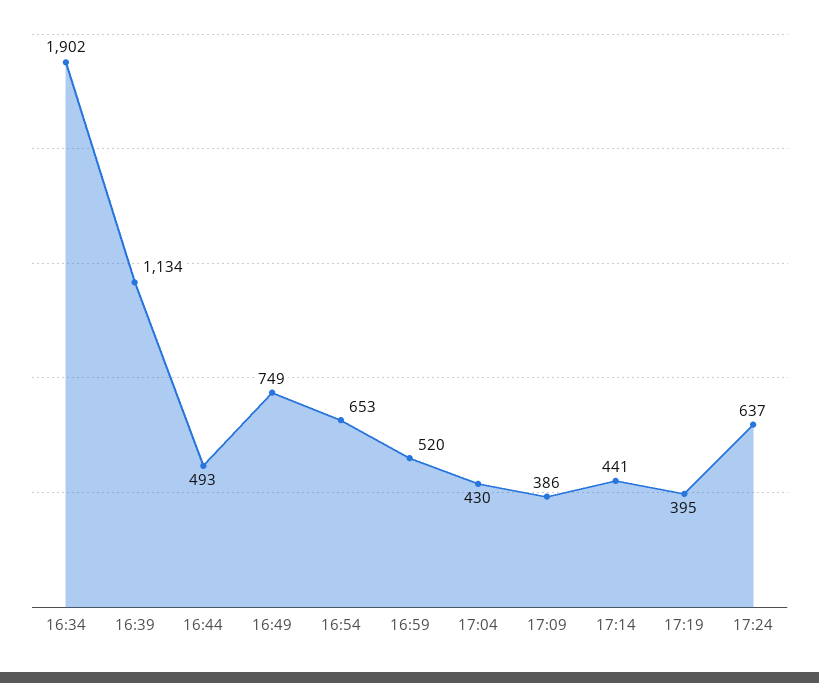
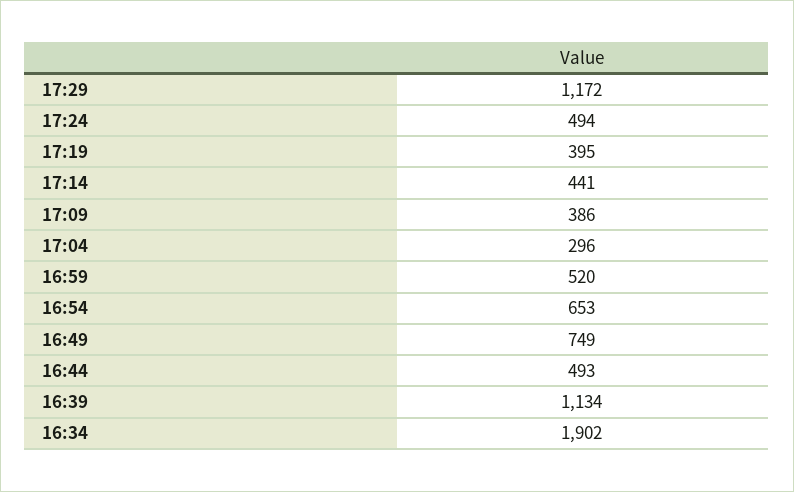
17:04: 430 -> 296
17:24: 637 -> 494
17:29: none -> 1172

